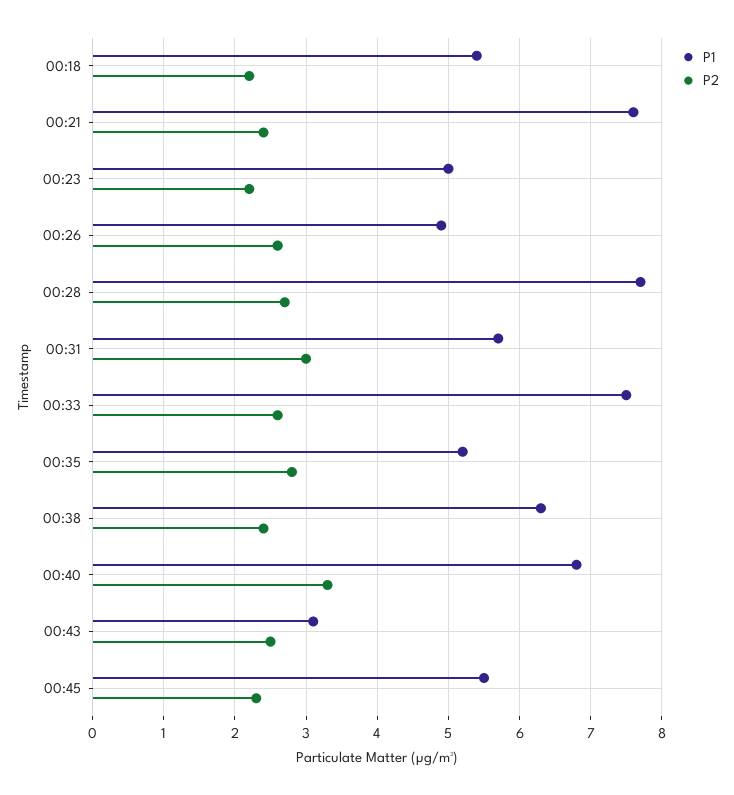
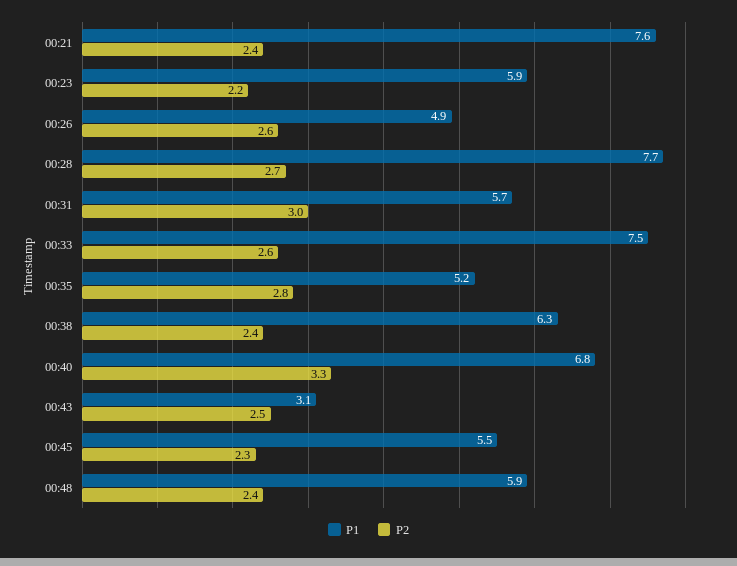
P1, 00:18: 5.4 -> none
P2, 00:18: 2.2 -> none
P1, 00:23: 5 -> 5.9
P1, 00:48: none -> 5.9
P2, 00:48: none -> 2.4

